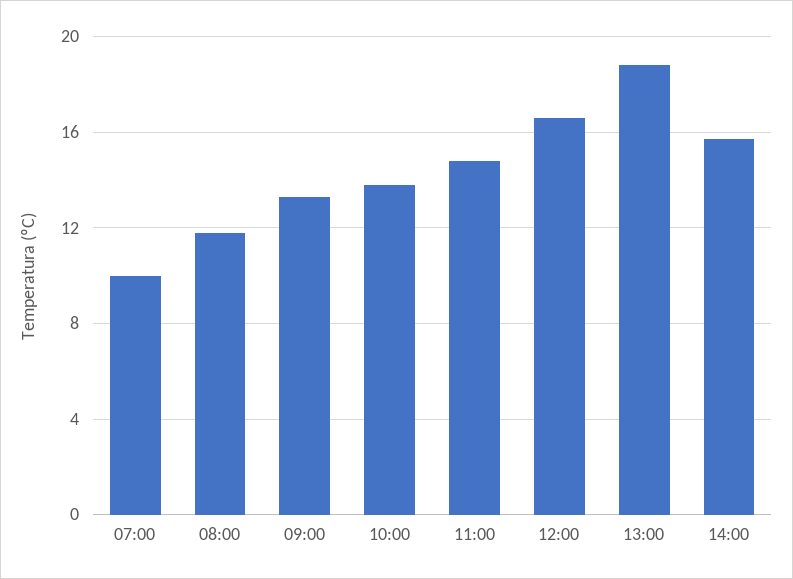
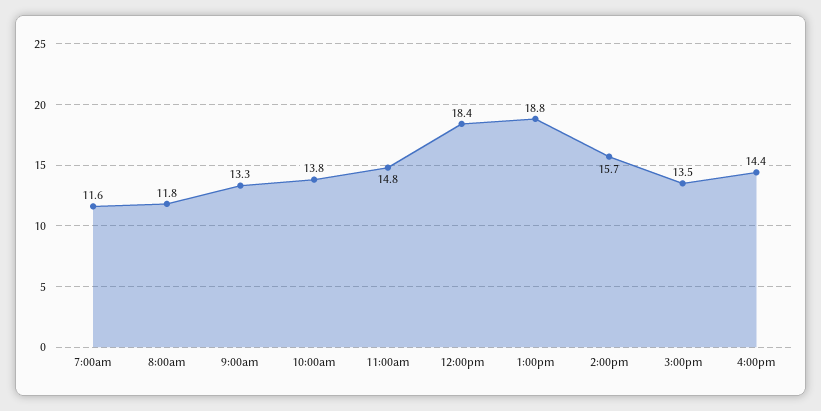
07:00: 10 -> 11.6
12:00: 16.5 -> 18.4
3:00pm: none -> 13.5
4:00pm: none -> 14.4

